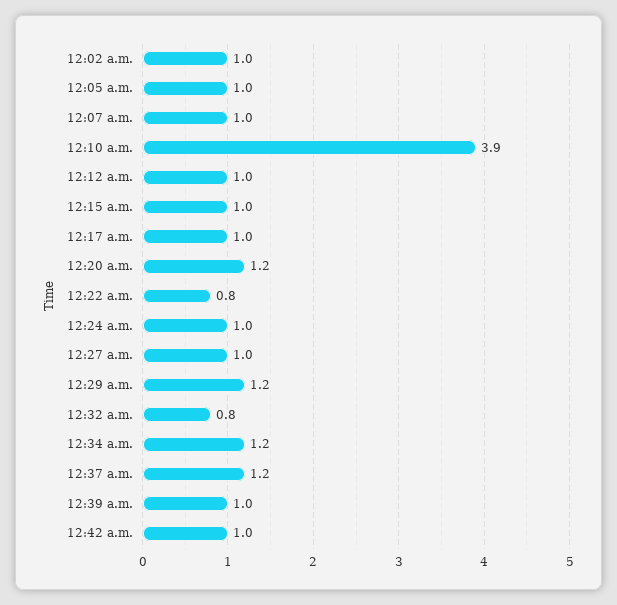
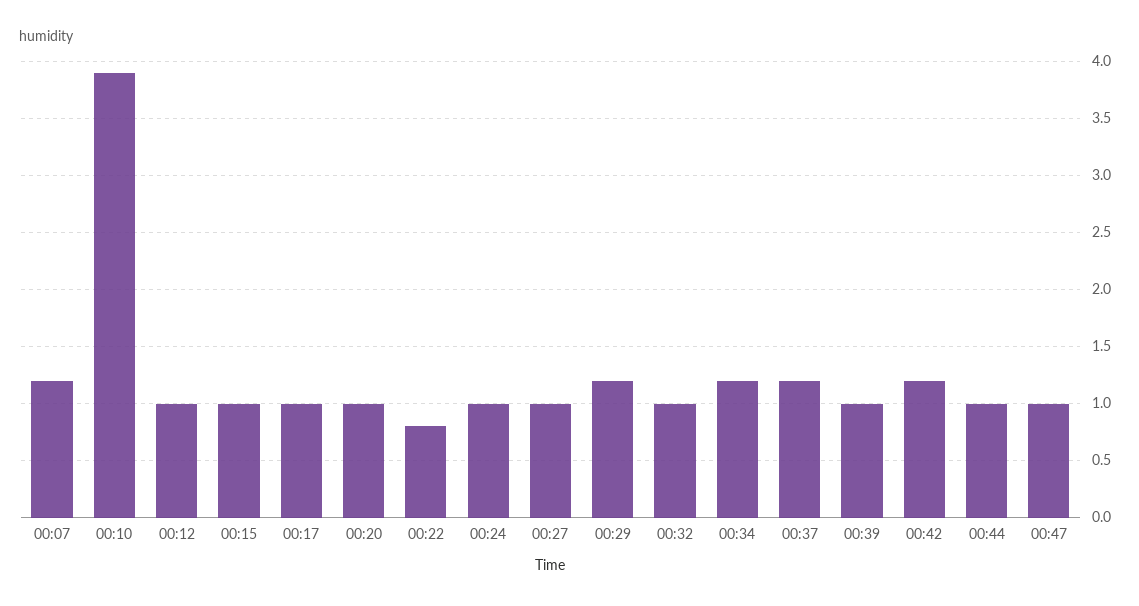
12:02 a.m.: 1 -> none
12:05 a.m.: 1 -> none
12:07 a.m.: 1 -> 1.2
12:20 a.m.: 1.2 -> 1
12:32 a.m.: 0.8 -> 1
12:42 a.m.: 1 -> 1.2
00:44: none -> 1
00:47: none -> 1

